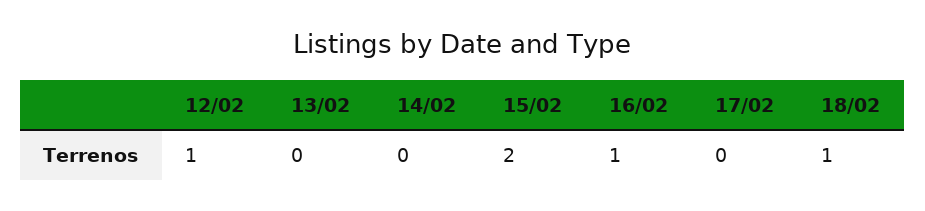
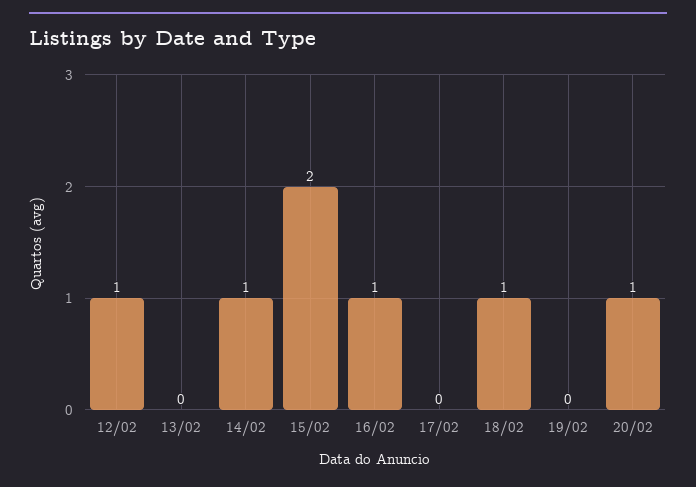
14/02: 0 -> 1
19/02: none -> 0
20/02: none -> 1

